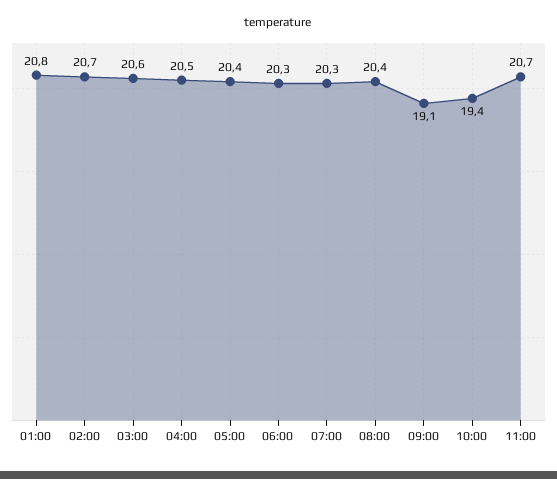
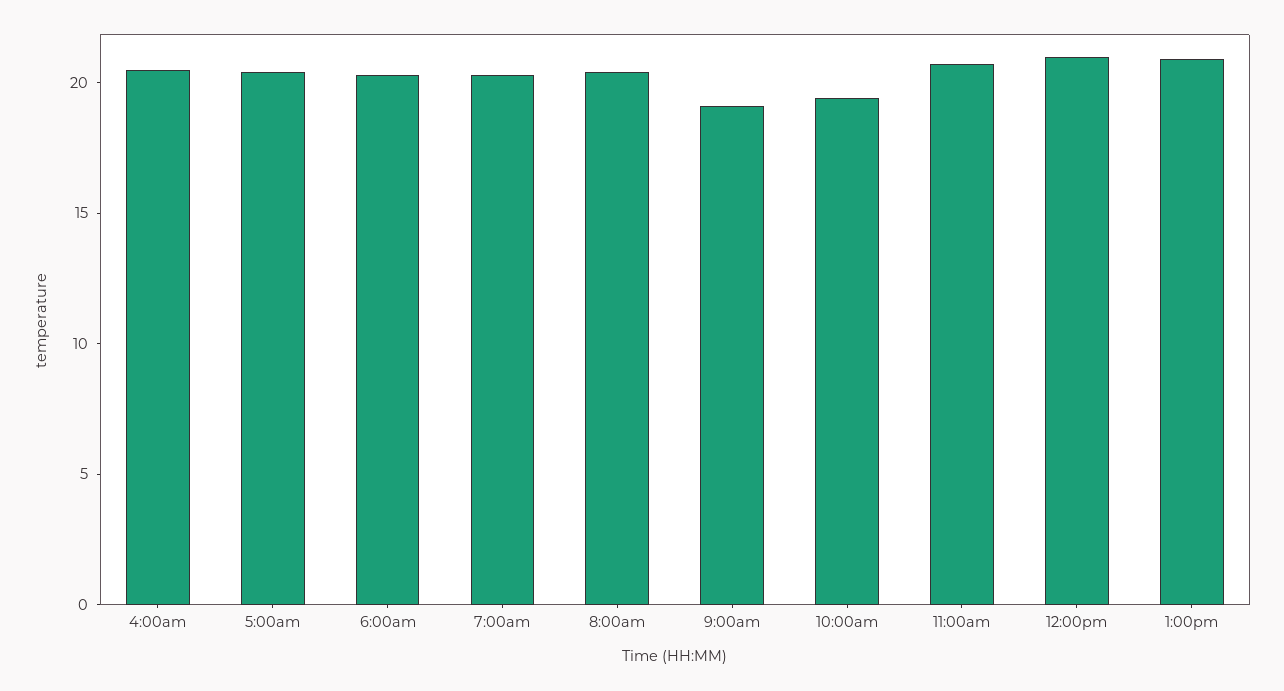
01:00: 20.8 -> none
02:00: 20.7 -> none
03:00: 20.6 -> none
12:00pm: none -> 21
1:00pm: none -> 21

